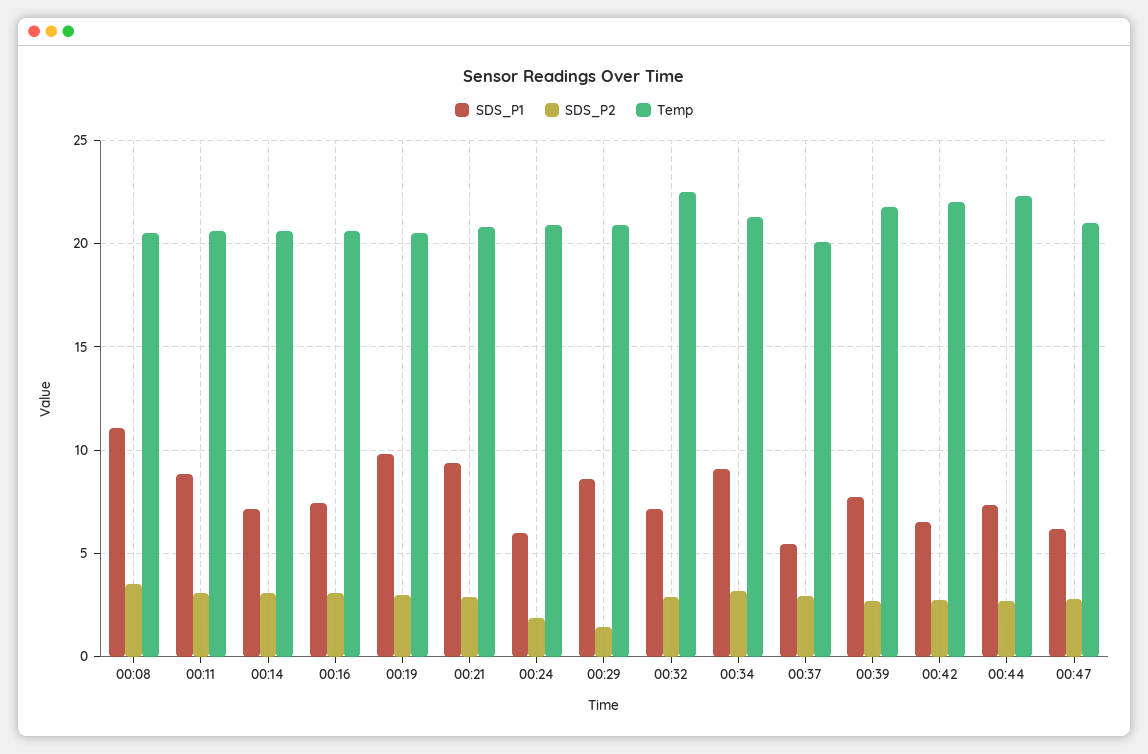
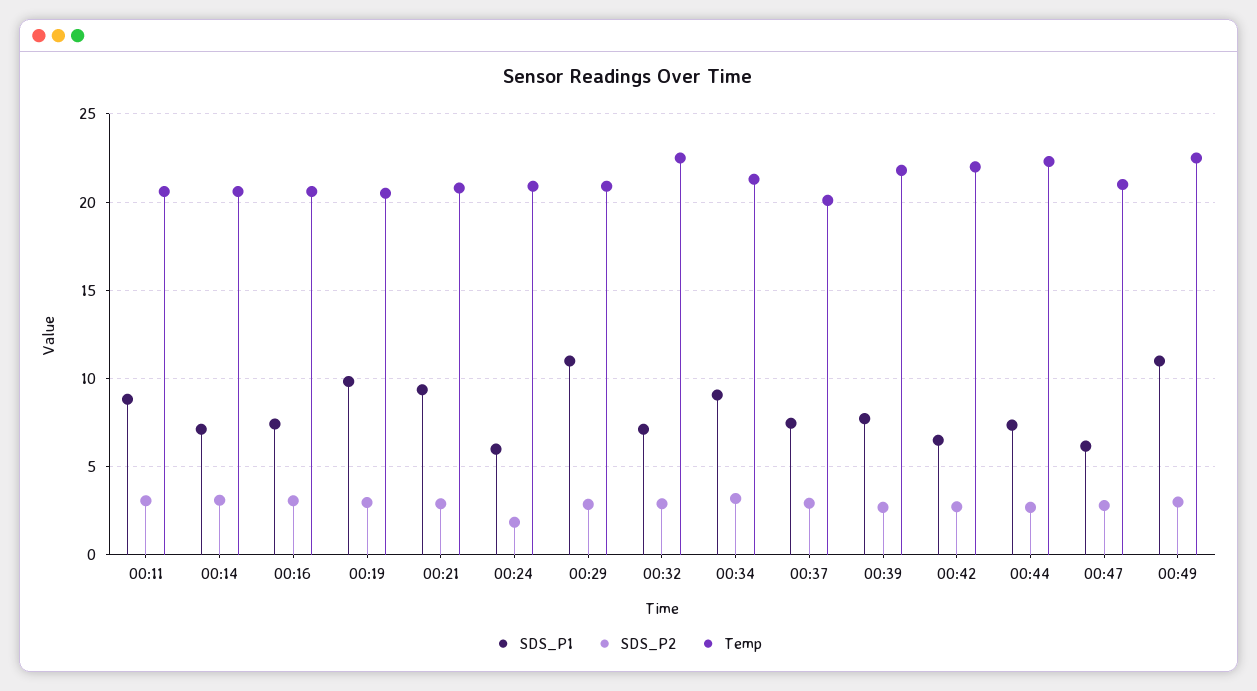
SDS_P1, 00:08: 11 -> none
SDS_P2, 00:08: 3.5 -> none
Temp, 00:08: 20.5 -> none
SDS_P1, 00:29: 8.5 -> 11
SDS_P2, 00:29: 1.5 -> 3
SDS_P1, 00:37: 5.5 -> 7.5
SDS_P1, 00:49: none -> 11
SDS_P2, 00:49: none -> 3
Temp, 00:49: none -> 22.5

